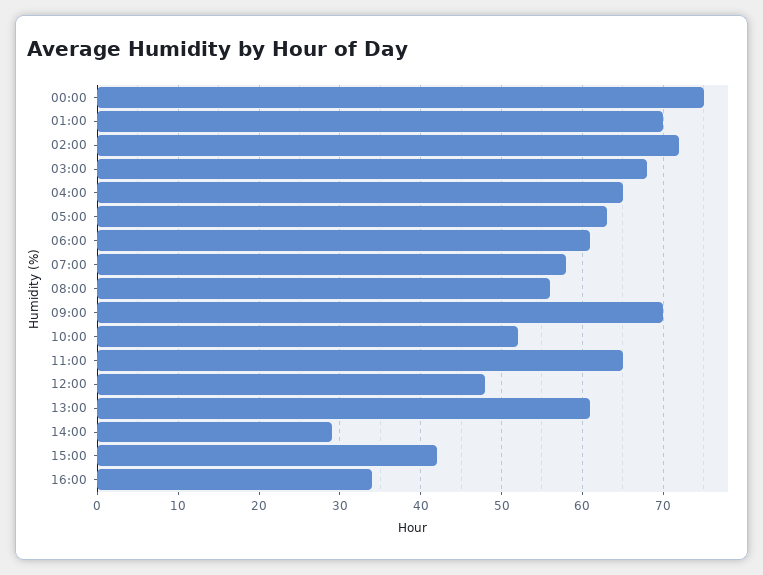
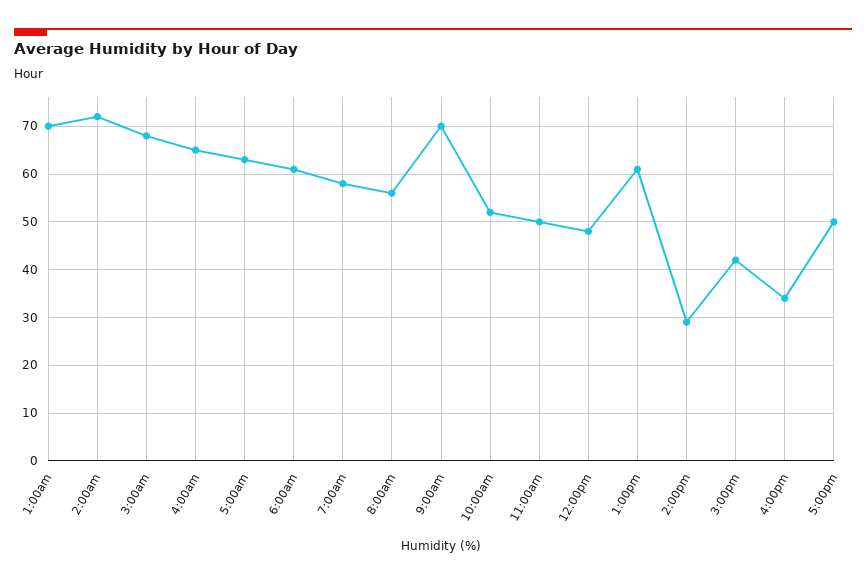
00:00: 75 -> none
11:00: 65 -> 50
5:00pm: none -> 50

